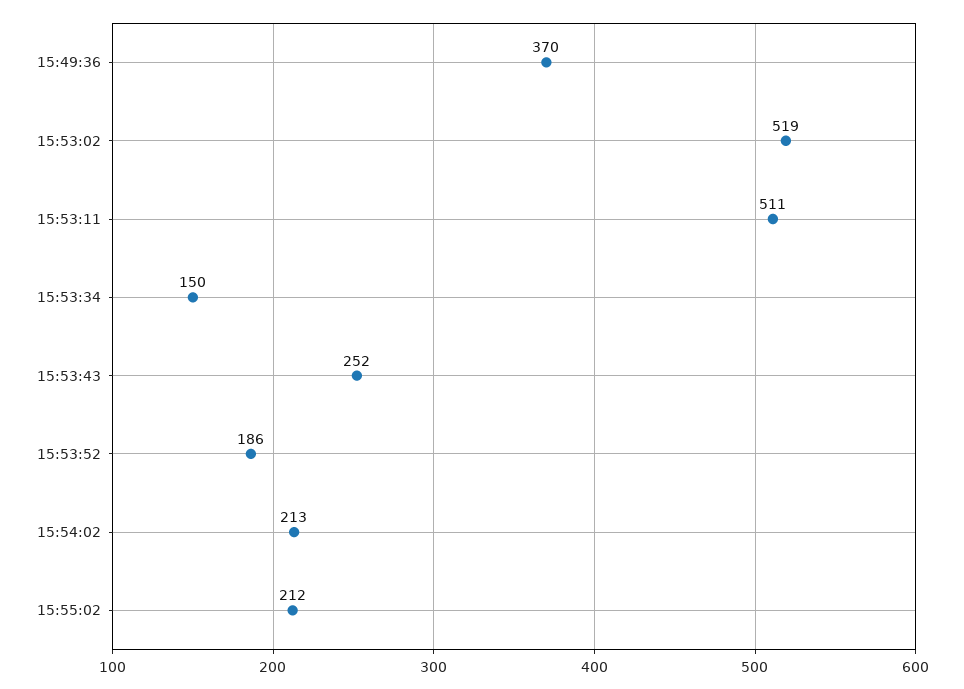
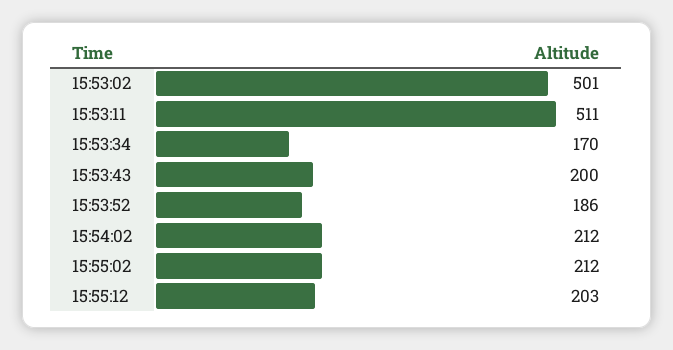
15:49:36: 370 -> none
15:53:02: 519 -> 501
15:53:34: 150 -> 170
15:53:43: 252 -> 200
15:54:02: 213 -> 212
15:55:12: none -> 203

